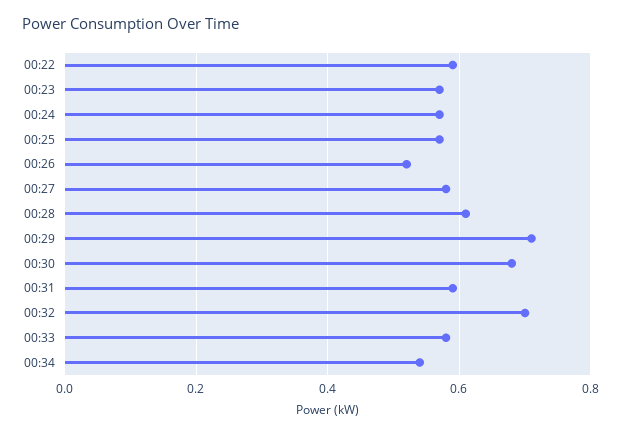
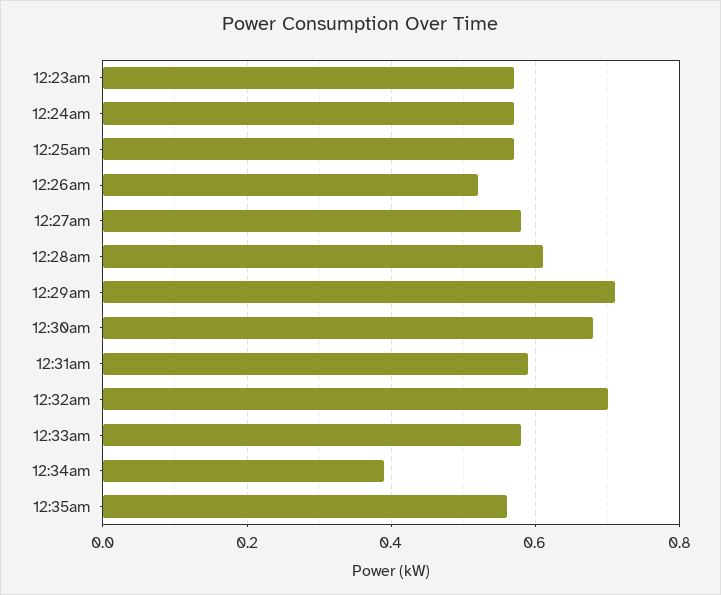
00:22: 0.6 -> none
00:34: 0.55 -> 0.4
12:35am: none -> 0.55

